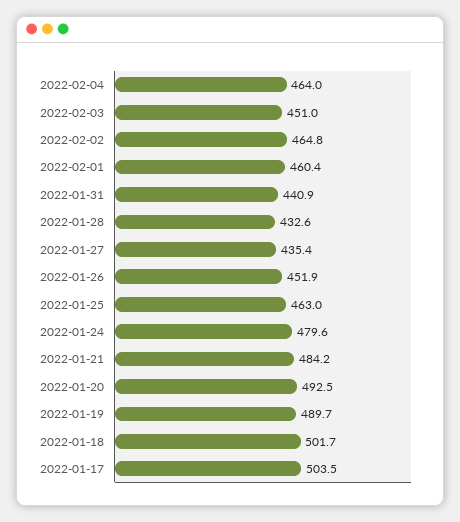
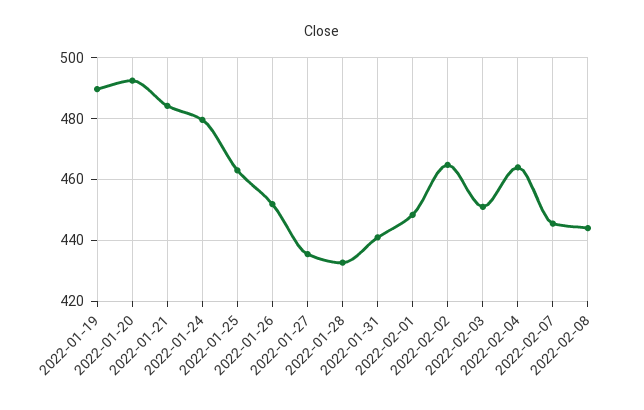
2022-02-01: 460.4 -> 448
2022-01-18: 501.7 -> none
2022-01-17: 503.5 -> none
2022-02-07: none -> 446
2022-02-08: none -> 444

